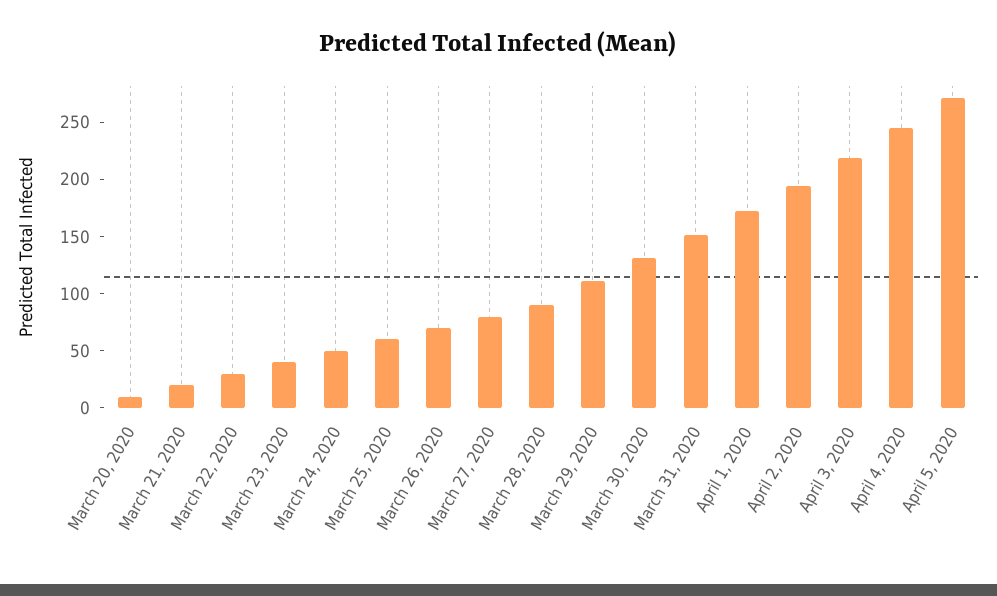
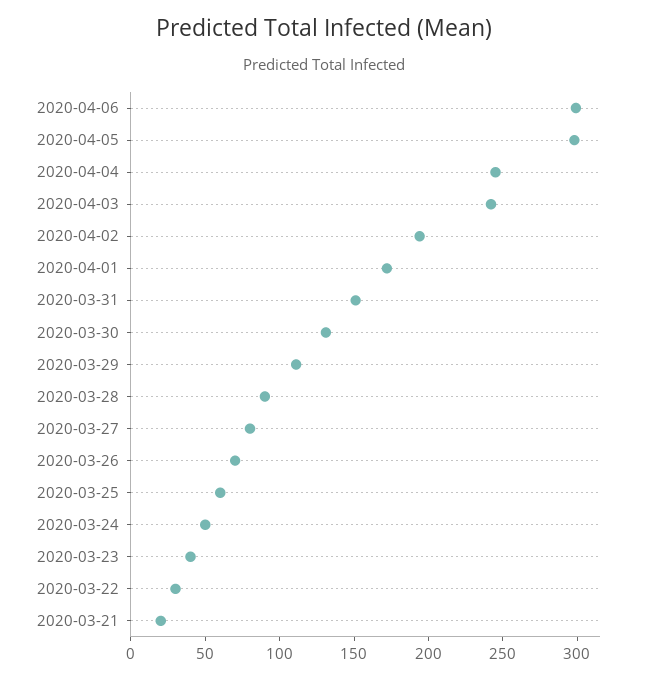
March 20, 2020: 10 -> none
April 3, 2020: 220 -> 240
April 5, 2020: 270 -> 300
2020-04-06: none -> 300

